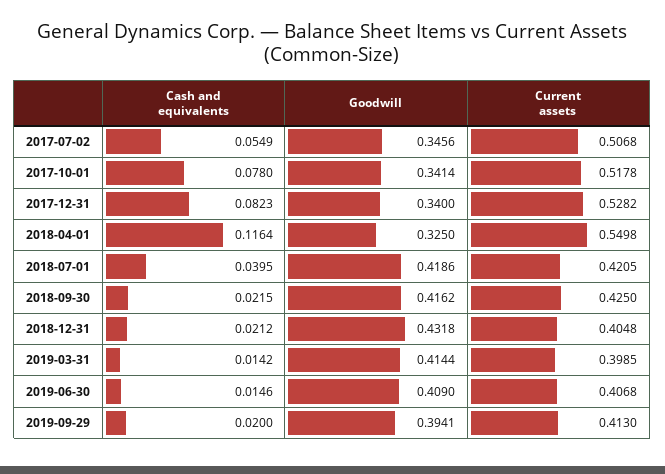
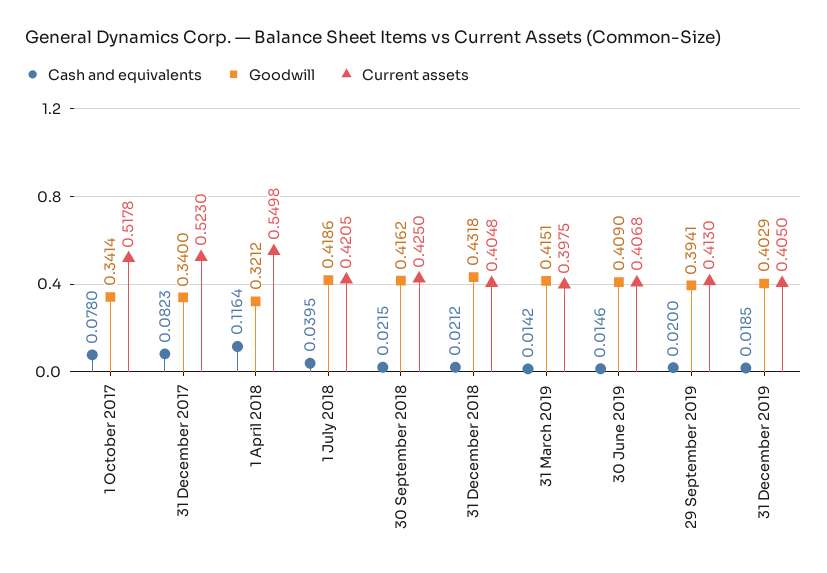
Cash and equivalents, 2017-07-02: 0.0549 -> none
Goodwill, 2017-07-02: 0.3456 -> none
Current assets, 2017-07-02: 0.5068 -> none
Current assets, 2017-12-31: 0.5282 -> 0.523
Goodwill, 2018-04-01: 0.325 -> 0.3212
Goodwill, 2019-03-31: 0.4144 -> 0.4151
Current assets, 2019-03-31: 0.3985 -> 0.3975
Cash and equivalents, 31 December 2019: none -> 0.0185
Goodwill, 31 December 2019: none -> 0.4029
Current assets, 31 December 2019: none -> 0.405

